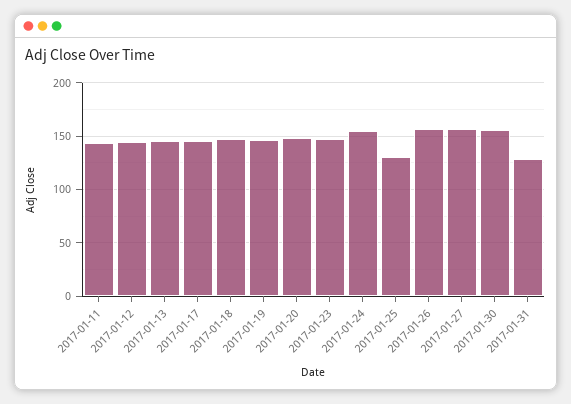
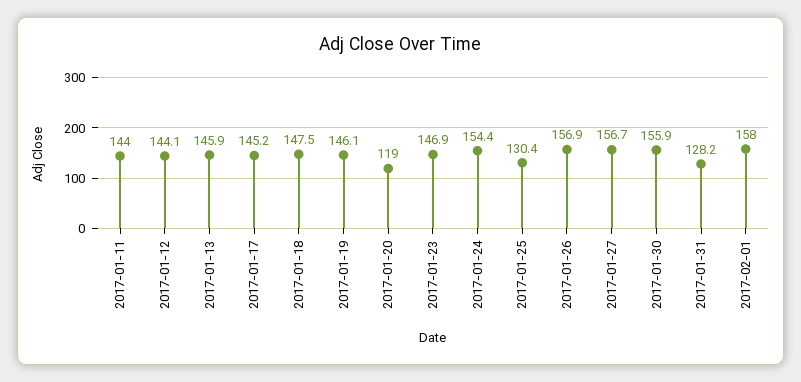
2017-01-20: 150 -> 119
2017-02-01: none -> 158

